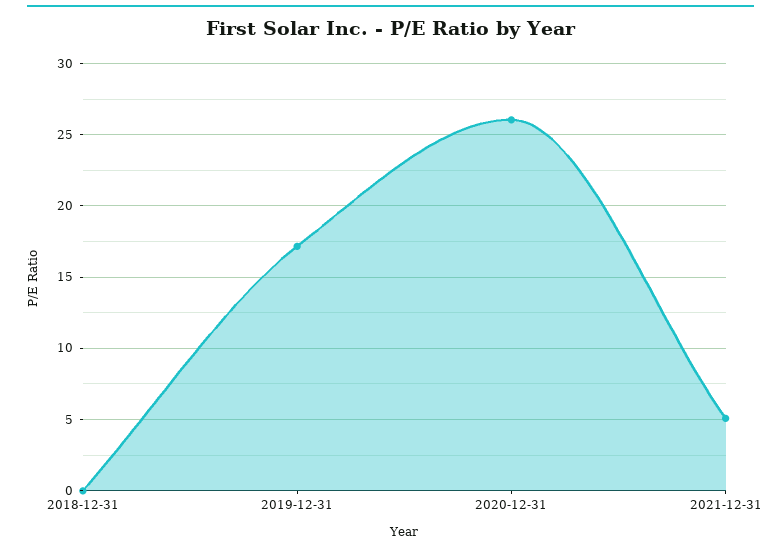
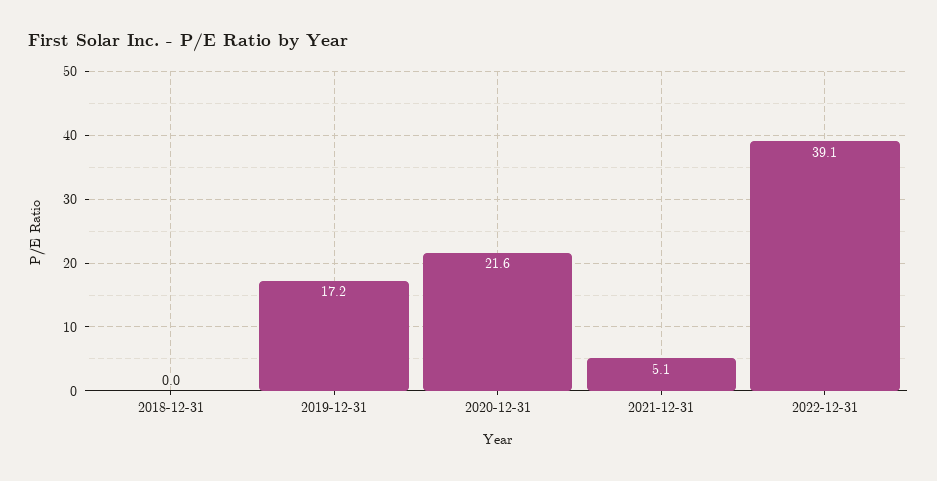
2020-12-31: 26 -> 21.6
2022-12-31: none -> 39.1

